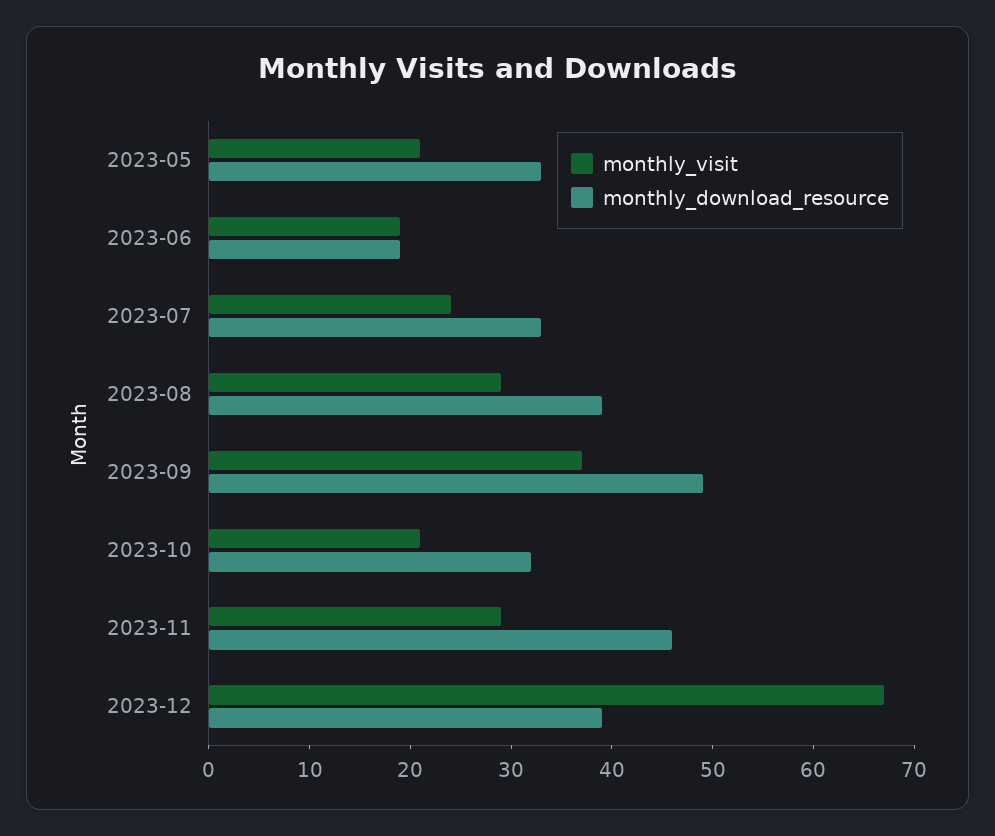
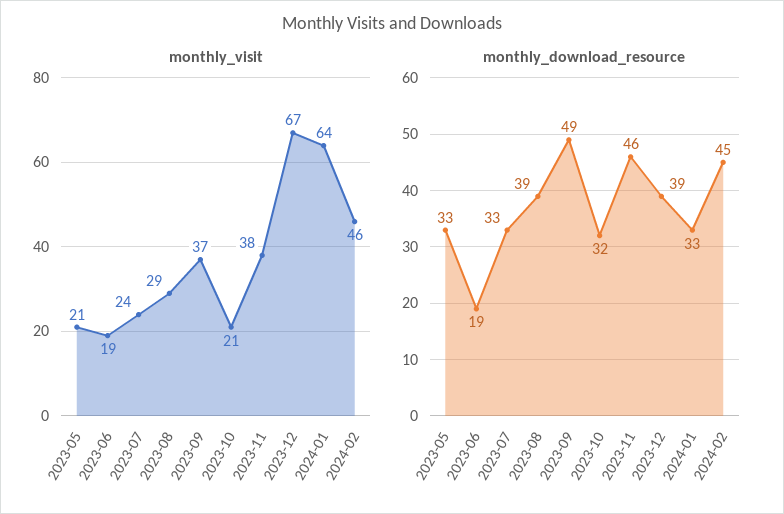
monthly_visit, 2023-11: 29 -> 38
monthly_visit, 2024-01: none -> 64
monthly_visit, 2024-02: none -> 46
monthly_download_resource, 2024-01: none -> 33
monthly_download_resource, 2024-02: none -> 45

